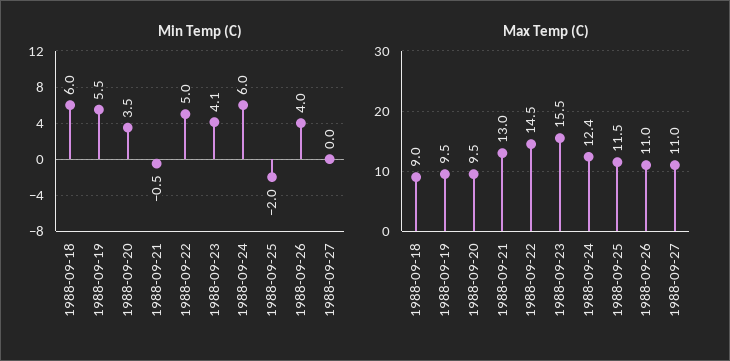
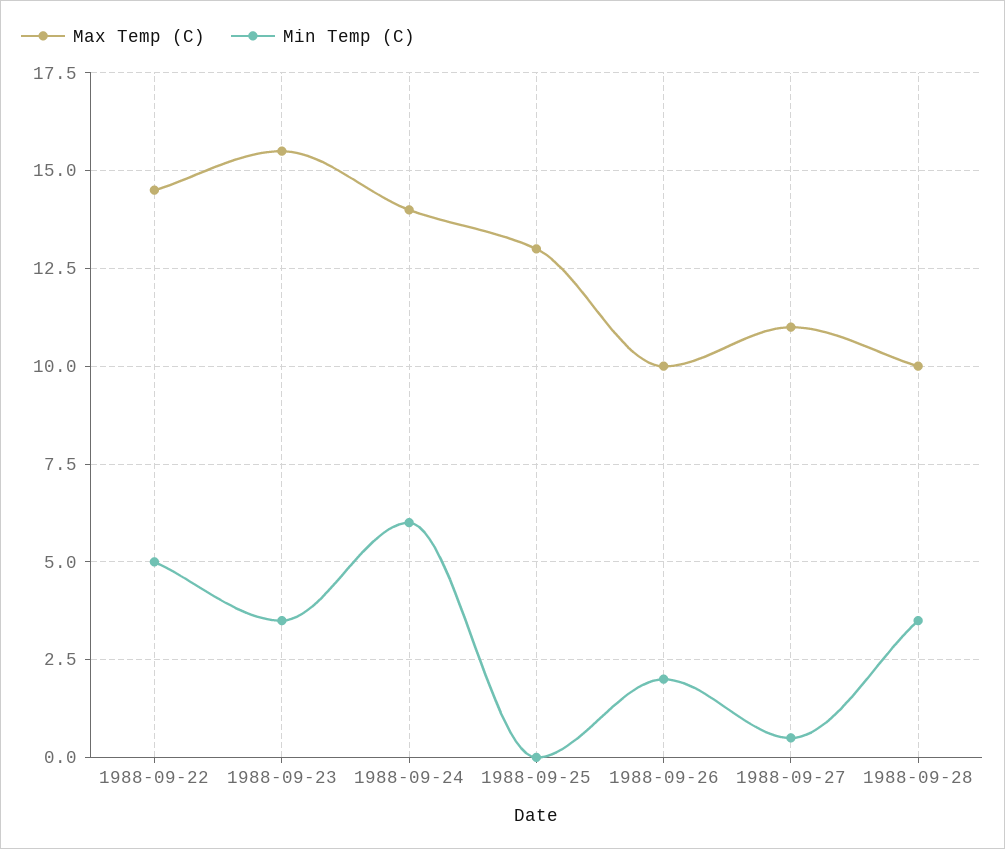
Min Temp (C), 1988-09-18: 6 -> none
Min Temp (C), 1988-09-19: 5.5 -> none
Min Temp (C), 1988-09-20: 3.5 -> none
Min Temp (C), 1988-09-21: -0.5 -> none
Min Temp (C), 1988-09-23: 4.1 -> 3.5
Min Temp (C), 1988-09-25: -2 -> 0
Min Temp (C), 1988-09-26: 4 -> 2
Min Temp (C), 1988-09-27: 0 -> 0.5
Max Temp (C), 1988-09-18: 9 -> none
Max Temp (C), 1988-09-19: 9.5 -> none
Max Temp (C), 1988-09-20: 9.5 -> none
Max Temp (C), 1988-09-21: 13 -> none
Max Temp (C), 1988-09-24: 12.4 -> 14
Max Temp (C), 1988-09-25: 11.5 -> 13
Max Temp (C), 1988-09-26: 11 -> 10
Max Temp (C), 1988-09-28: none -> 10
Min Temp (C), 1988-09-28: none -> 3.5

